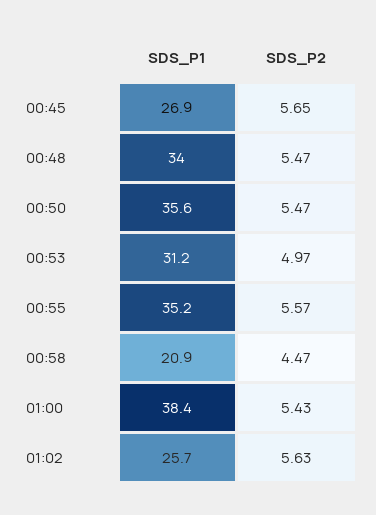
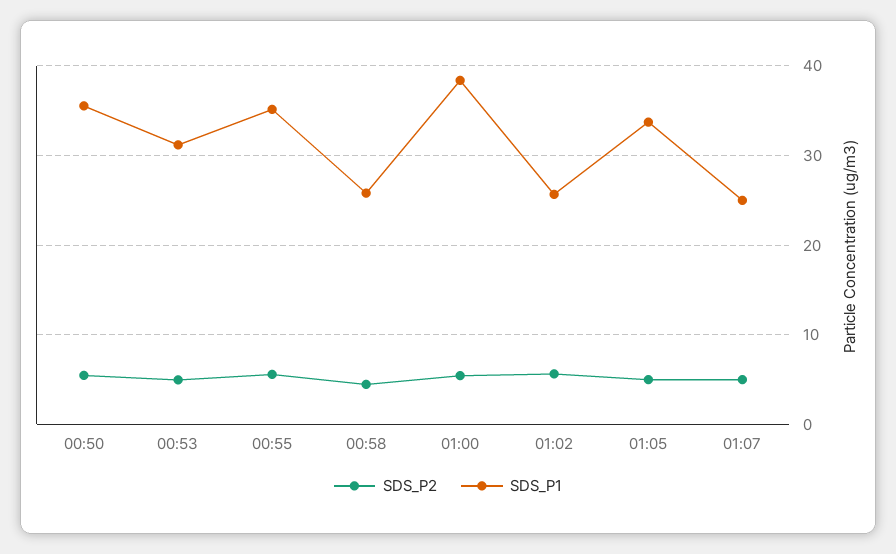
SDS_P1, 00:45: 26.9 -> none
SDS_P2, 00:45: 5.65 -> none
SDS_P1, 00:48: 34 -> none
SDS_P2, 00:48: 5.47 -> none
SDS_P1, 00:58: 20.9 -> 26
SDS_P2, 01:05: none -> 5
SDS_P1, 01:05: none -> 34
SDS_P2, 01:07: none -> 5
SDS_P1, 01:07: none -> 25

